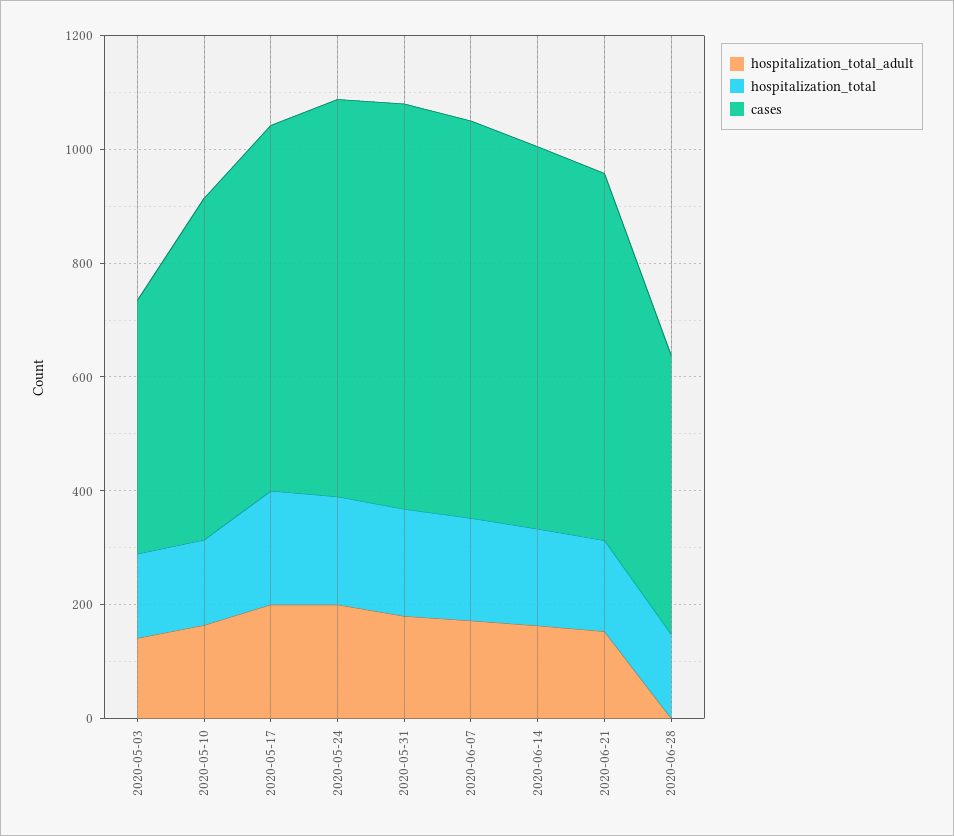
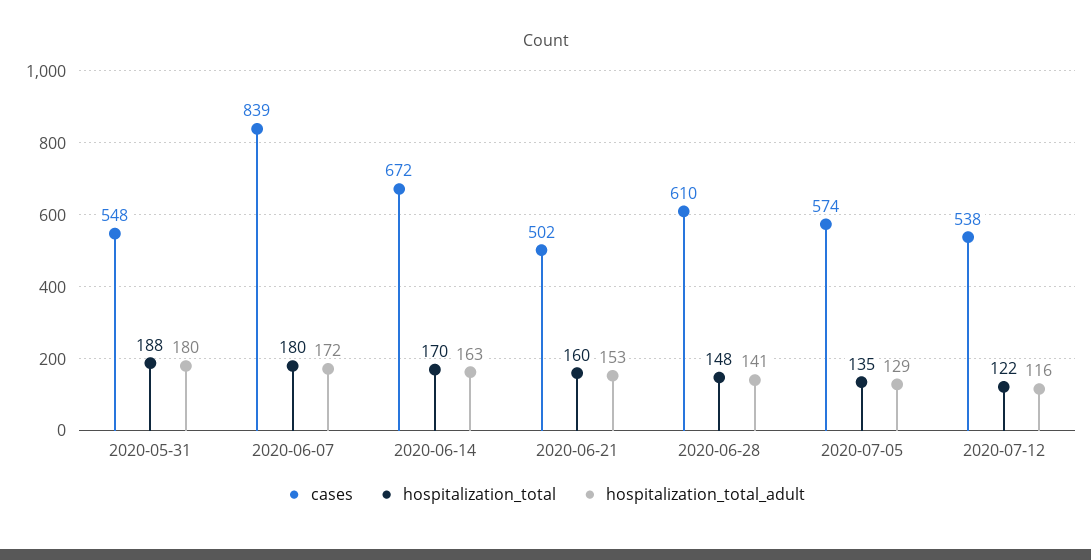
hospitalization_total_adult, 2020-05-03: 150 -> none
hospitalization_total, 2020-05-03: 150 -> none
cases, 2020-05-03: 450 -> none
hospitalization_total_adult, 2020-05-10: 150 -> none
hospitalization_total, 2020-05-10: 150 -> none
cases, 2020-05-10: 600 -> none
hospitalization_total_adult, 2020-05-17: 200 -> none
hospitalization_total, 2020-05-17: 200 -> none
cases, 2020-05-17: 650 -> none
hospitalization_total_adult, 2020-05-24: 200 -> none
hospitalization_total, 2020-05-24: 200 -> none
cases, 2020-05-24: 700 -> none
cases, 2020-05-31: 700 -> 548
cases, 2020-06-07: 700 -> 839
cases, 2020-06-21: 650 -> 502
hospitalization_total_adult, 2020-06-28: 0 -> 141
cases, 2020-06-28: 500 -> 610
cases, 2020-07-05: none -> 574
hospitalization_total, 2020-07-05: none -> 135
hospitalization_total_adult, 2020-07-05: none -> 129
cases, 2020-07-12: none -> 538
hospitalization_total, 2020-07-12: none -> 122
hospitalization_total_adult, 2020-07-12: none -> 116

